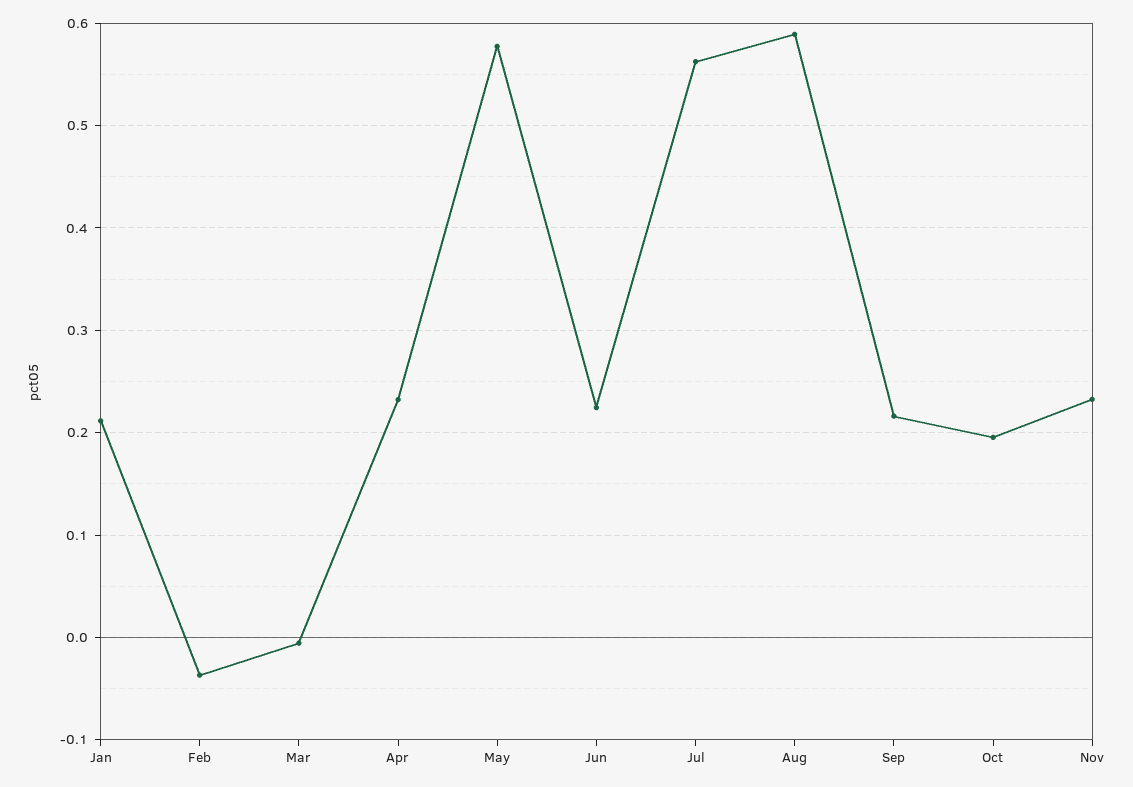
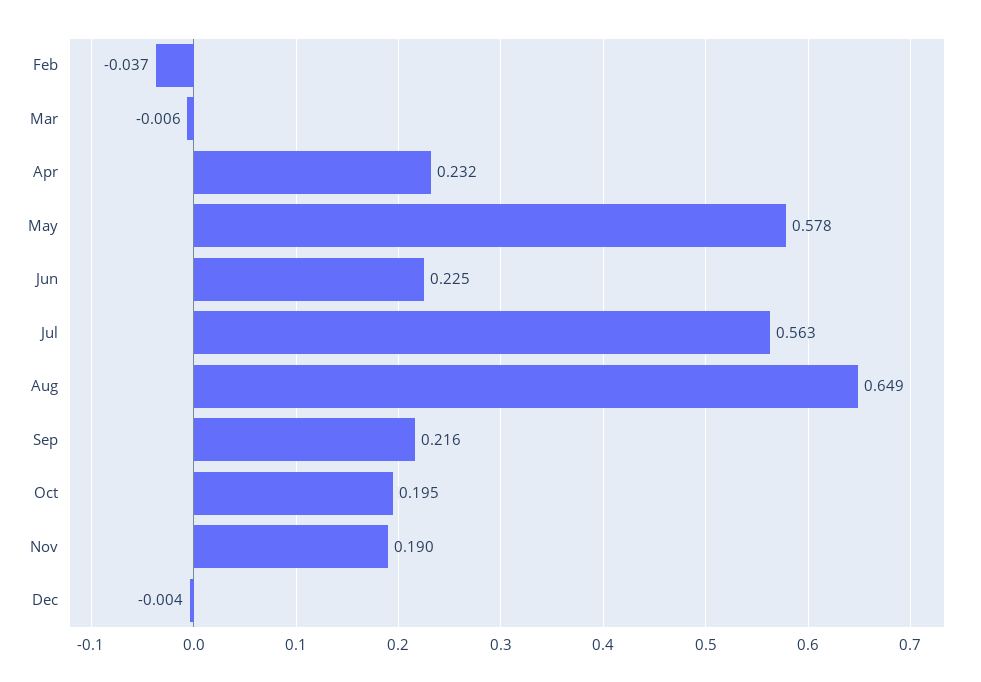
Jan: 0.21 -> none
Aug: 0.59 -> 0.649
Nov: 0.23 -> 0.19
Dec: none -> -0.004

